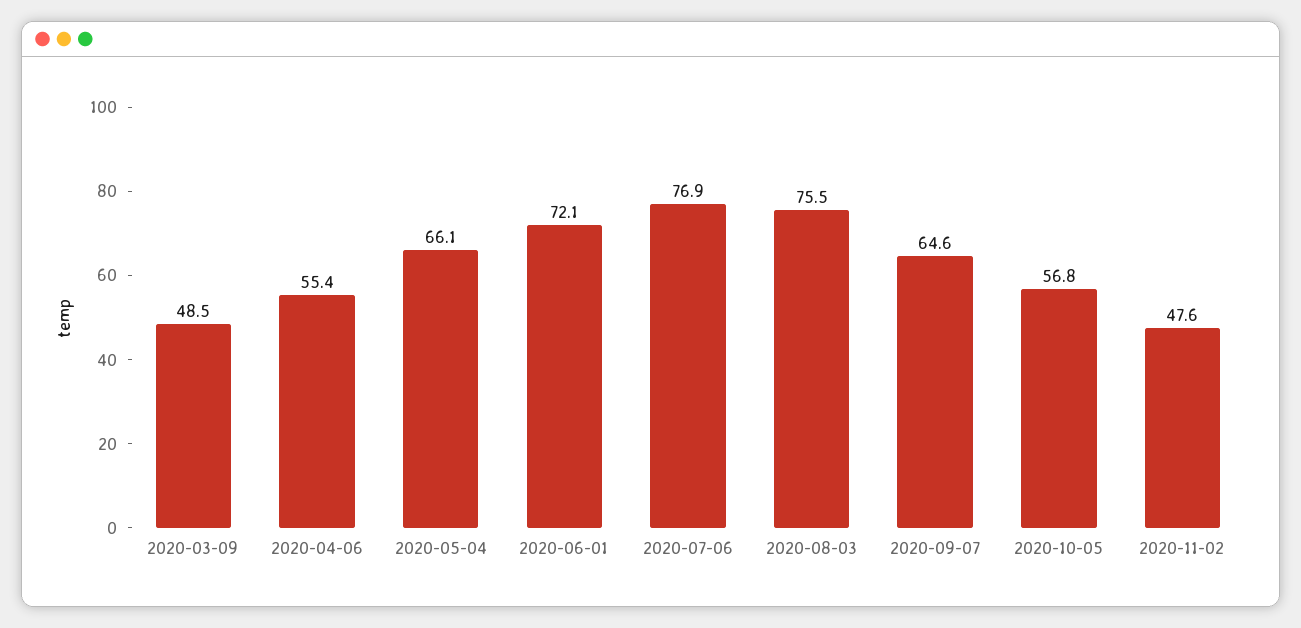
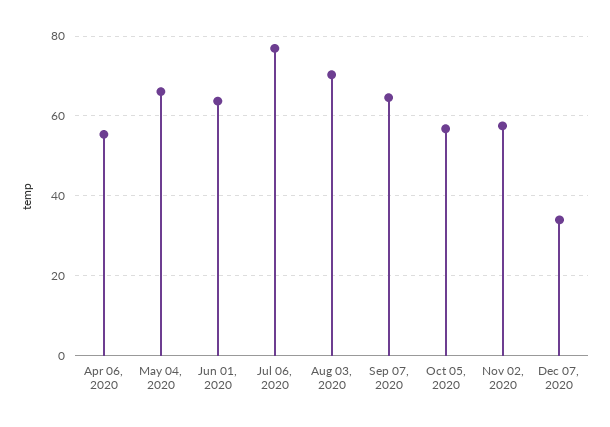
2020-03-09: 48.5 -> none
2020-06-01: 72.1 -> 64
2020-08-03: 75.5 -> 70
2020-11-02: 47.6 -> 58
Dec 07, 2020: none -> 34

